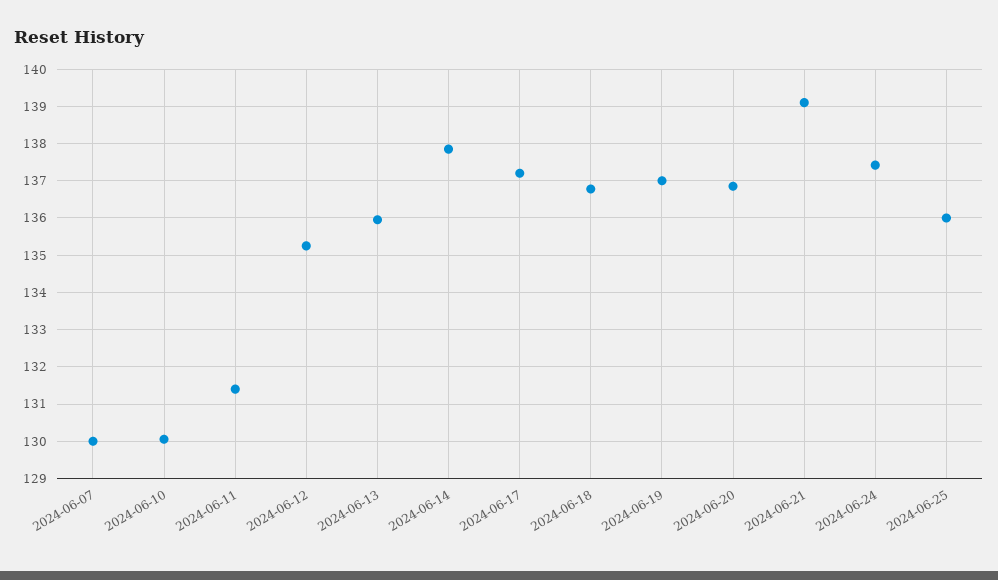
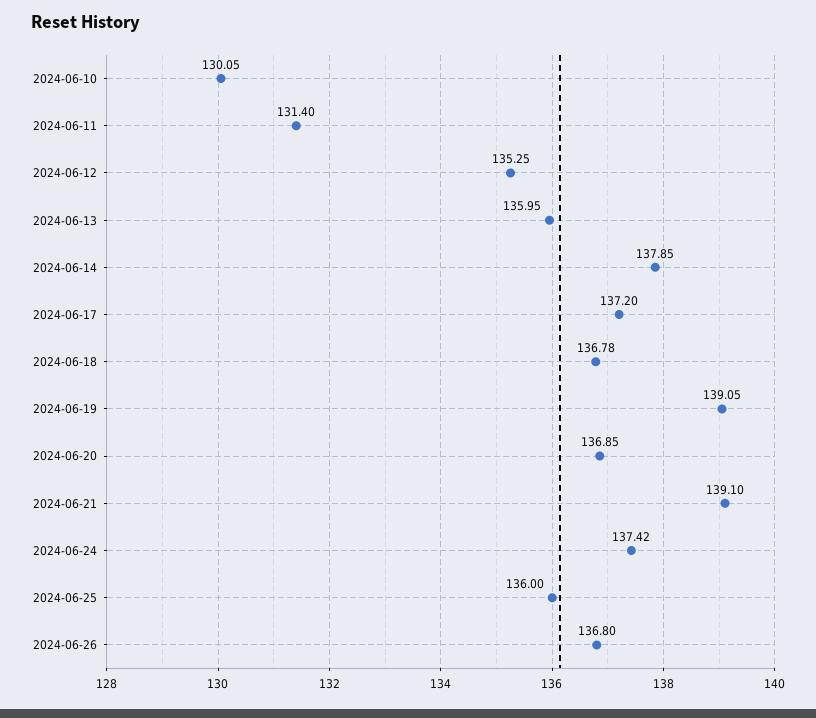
2024-06-07: 130 -> none
2024-06-19: 137 -> 139.05
2024-06-26: none -> 136.8

